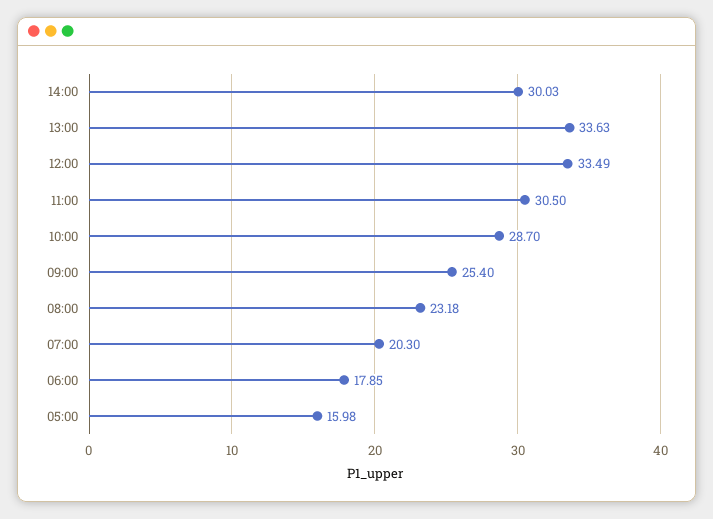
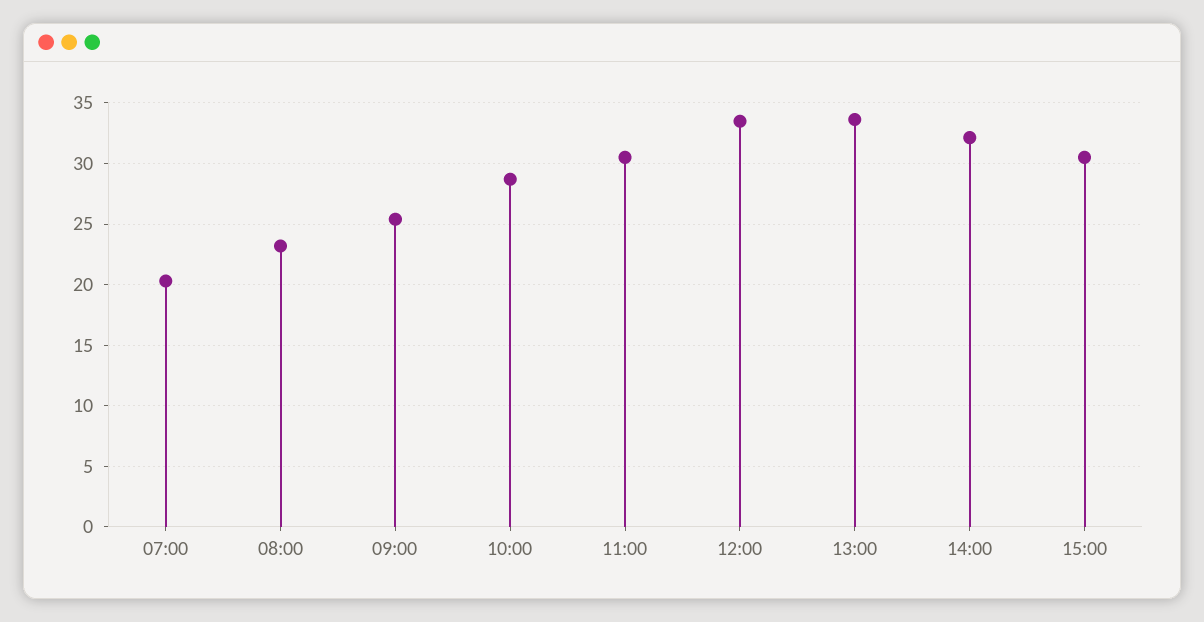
14:00: 30.03 -> 32
06:00: 17.85 -> none
05:00: 15.98 -> none
15:00: none -> 30.5

